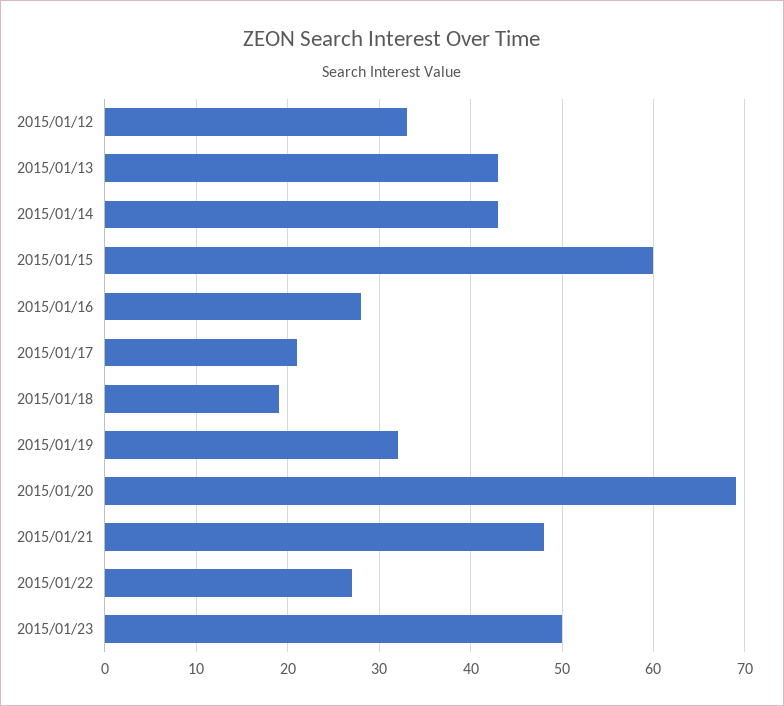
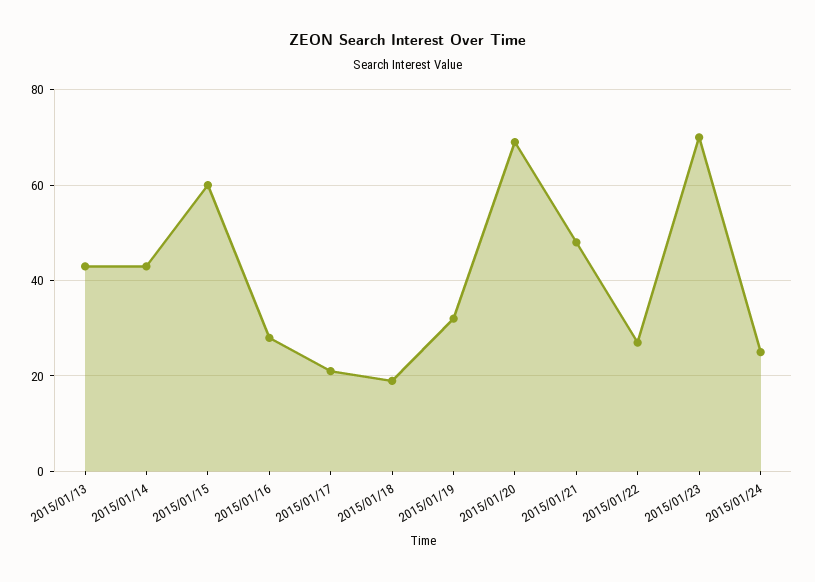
2015/01/12: 33 -> none
2015/01/23: 50 -> 70
2015/01/24: none -> 25

